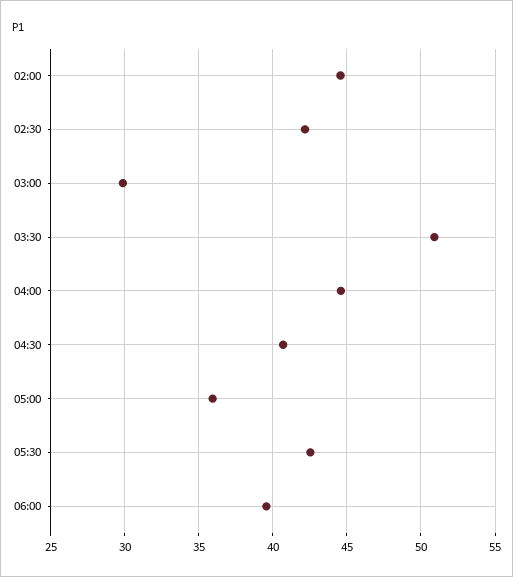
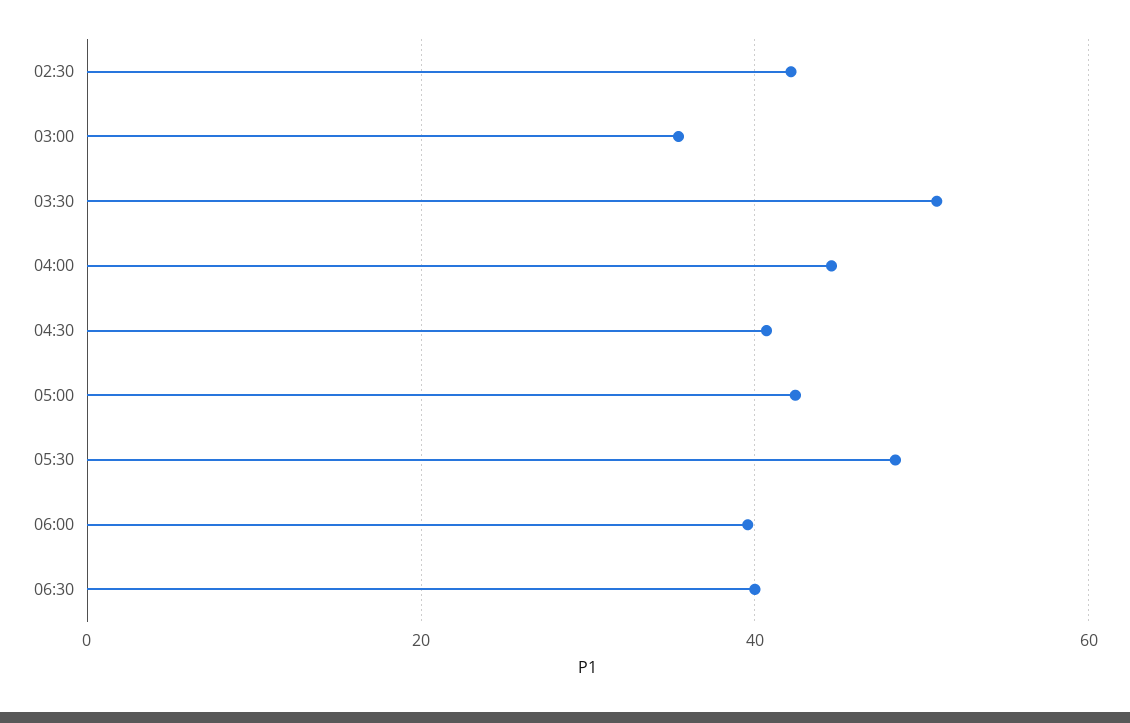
02:00: 44.5 -> none
03:00: 30 -> 36
05:00: 36 -> 42
05:30: 42.5 -> 48
06:30: none -> 40

